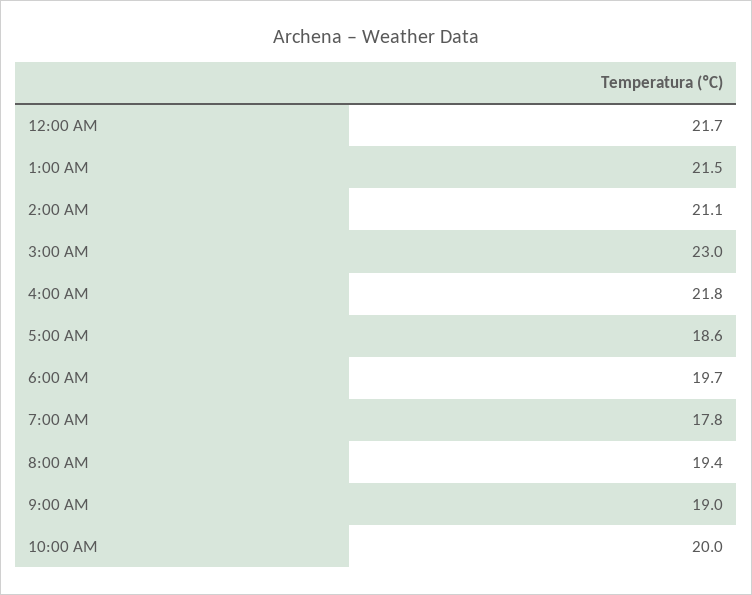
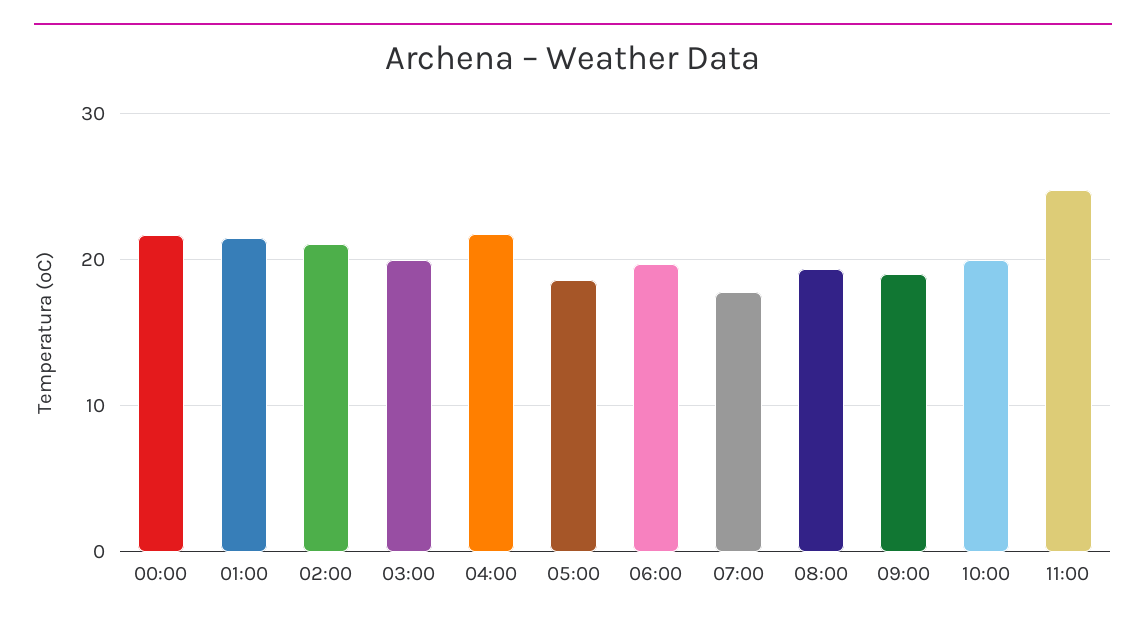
3:00 AM: 23 -> 20
11:00: none -> 25

